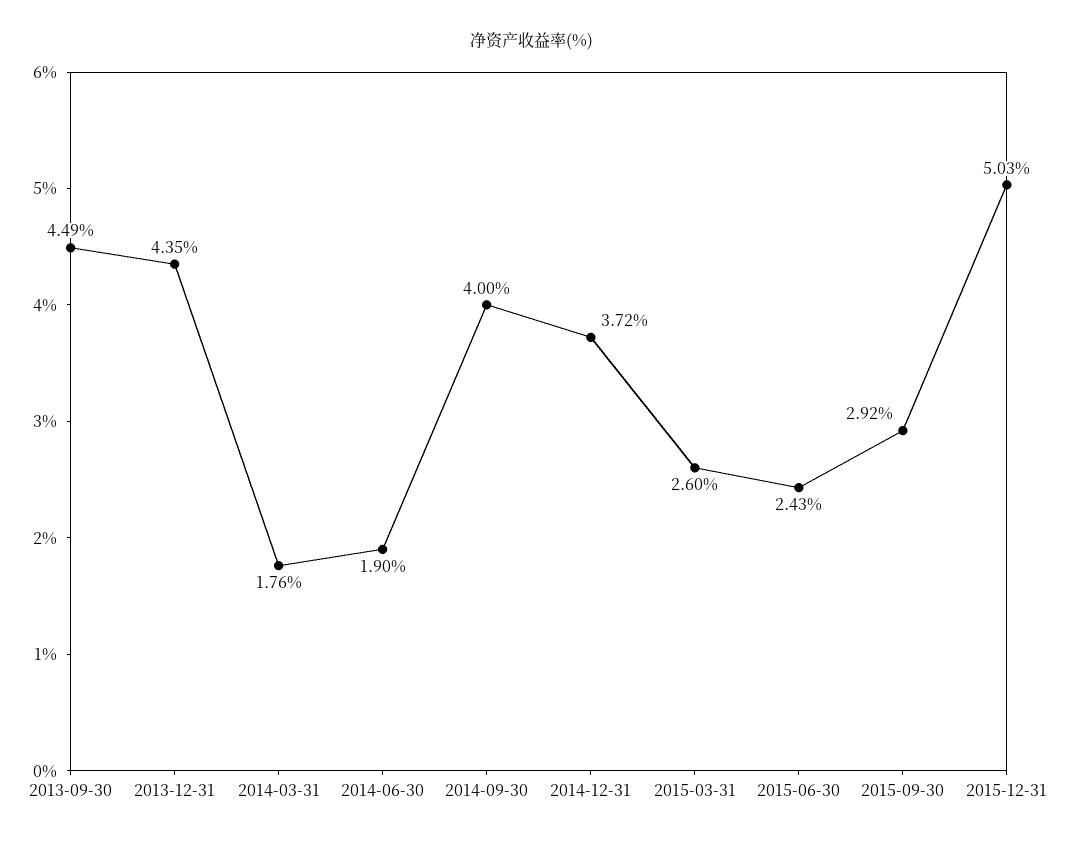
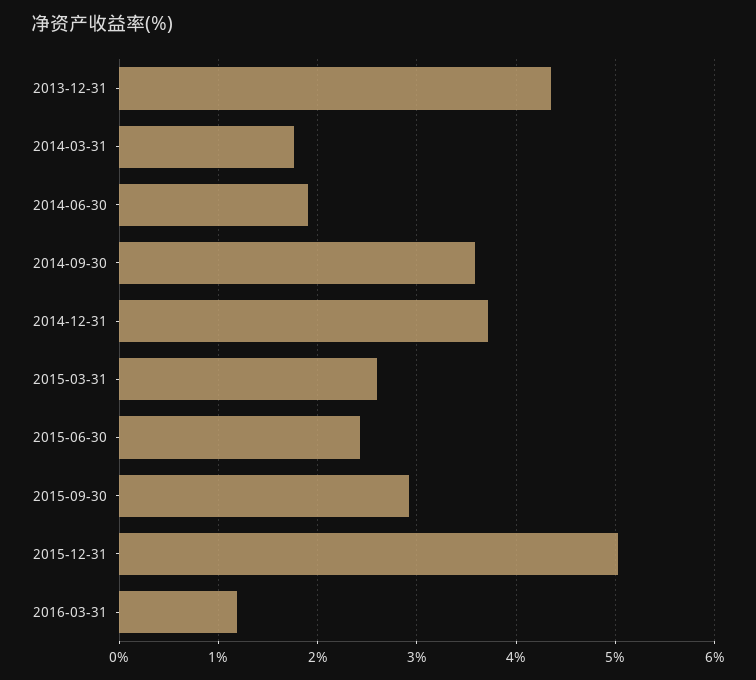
2013-09-30: 4.49 -> none
2014-09-30: 4 -> 3.6
2016-03-31: none -> 1.2

